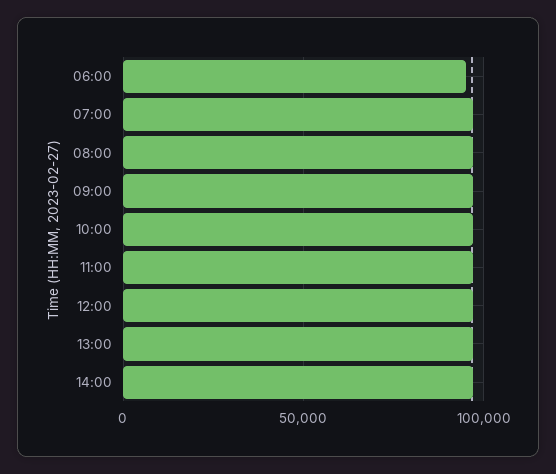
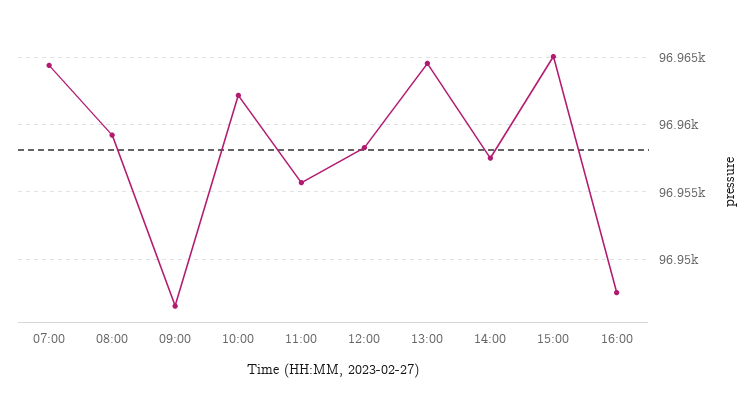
06:00: 95000 -> none
15:00: none -> 96965
16:00: none -> 96947.5

